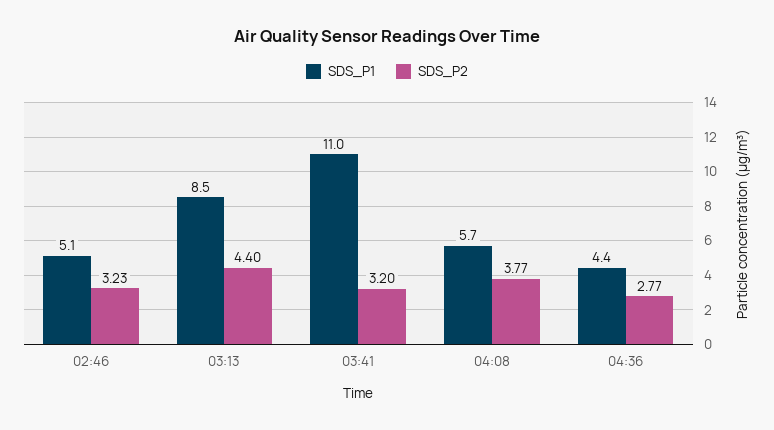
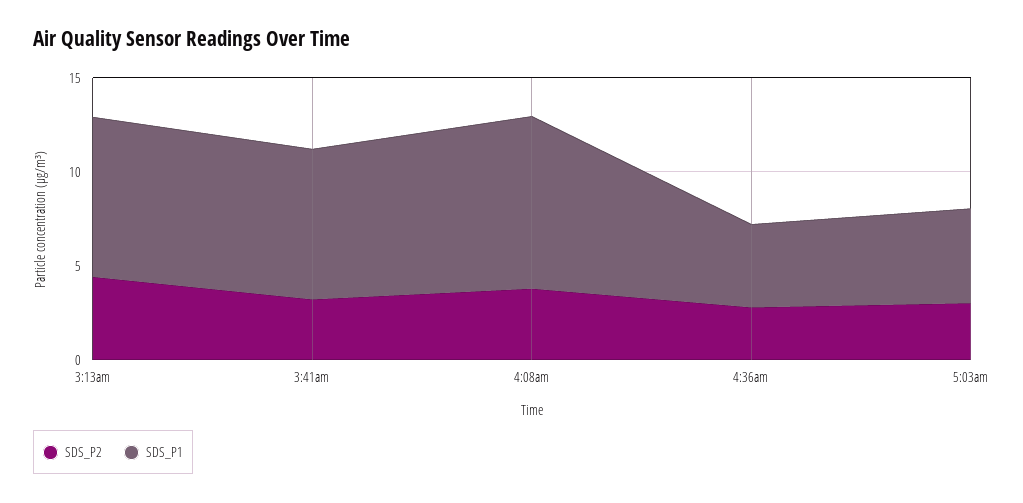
SDS_P1, 02:46: 5.1 -> none
SDS_P2, 02:46: 3.23 -> none
SDS_P1, 03:41: 11 -> 8
SDS_P1, 04:08: 5.7 -> 9
SDS_P2, 5:03am: none -> 3
SDS_P1, 5:03am: none -> 5

